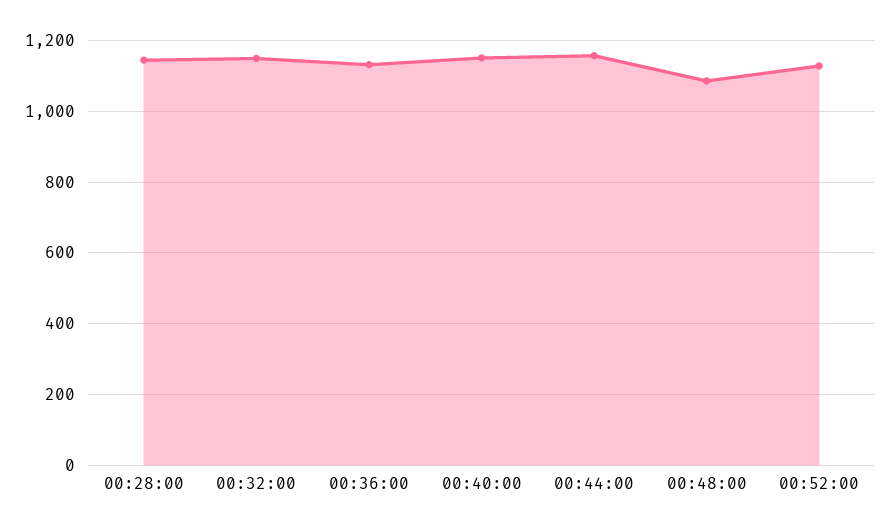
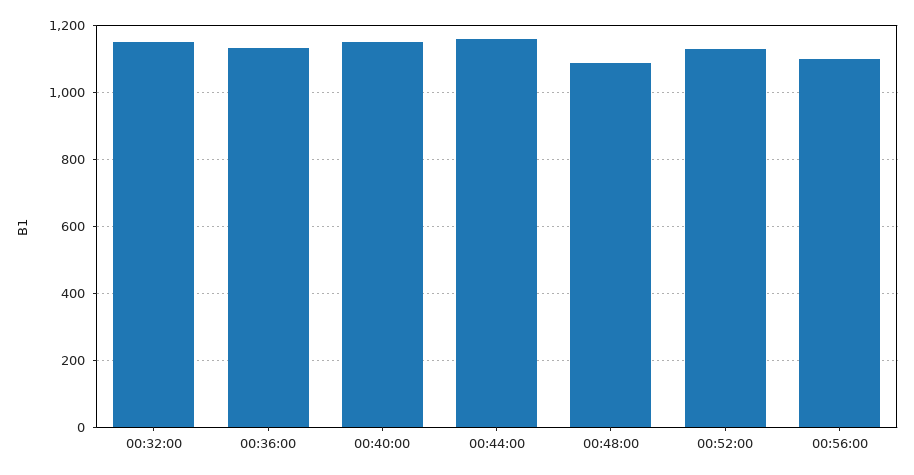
00:28:00: 1140 -> none
00:56:00: none -> 1100

